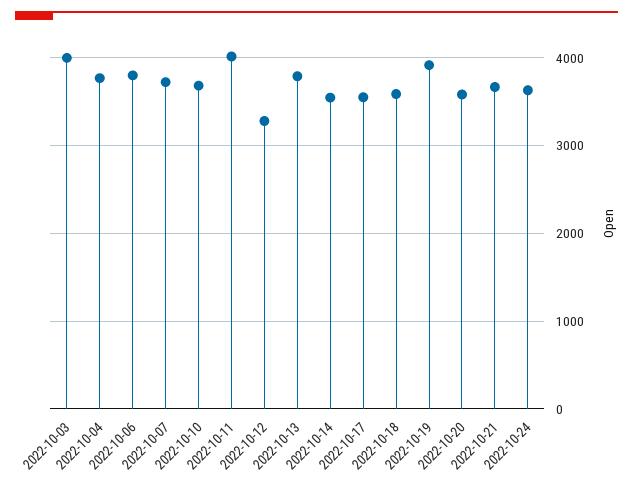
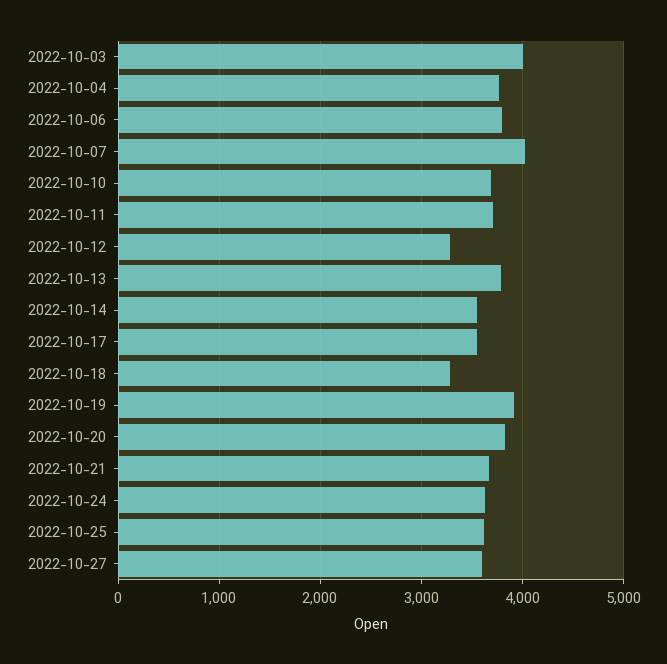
2022-10-07: 3700 -> 4000
2022-10-11: 4000 -> 3700
2022-10-18: 3600 -> 3300
2022-10-20: 3600 -> 3800
2022-10-25: none -> 3600
2022-10-27: none -> 3600

